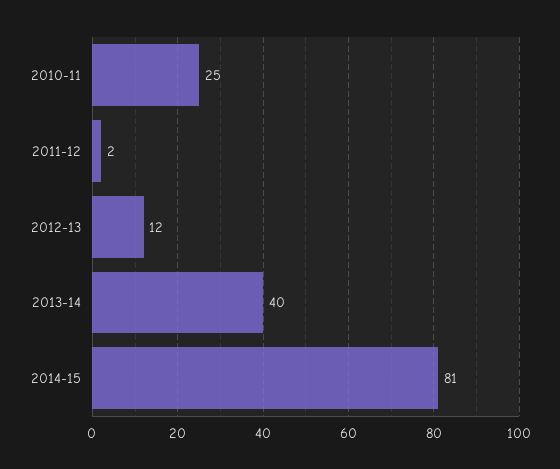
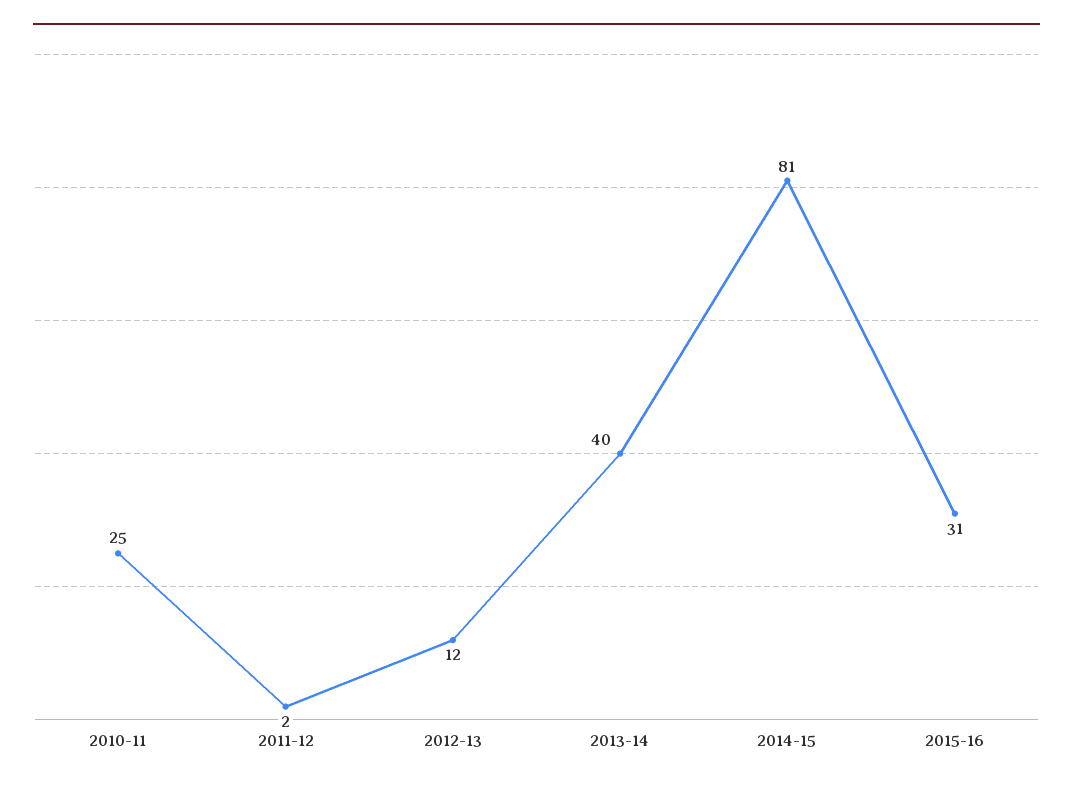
2015-16: none -> 31

